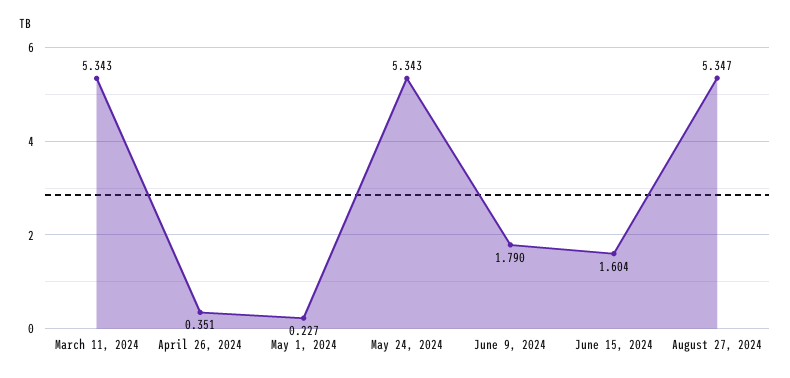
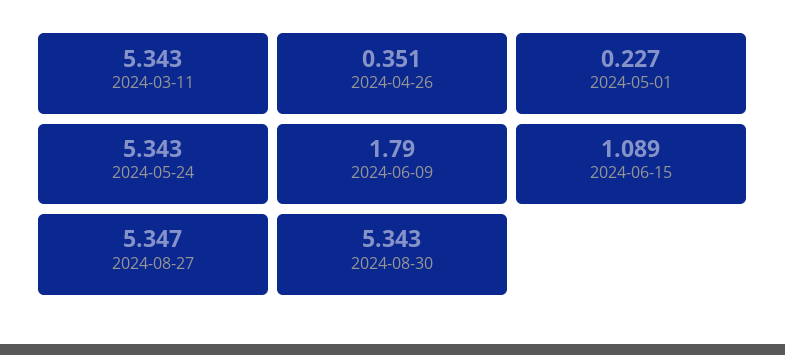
June 15, 2024: 1.604 -> 1.089
2024-08-30: none -> 5.343

